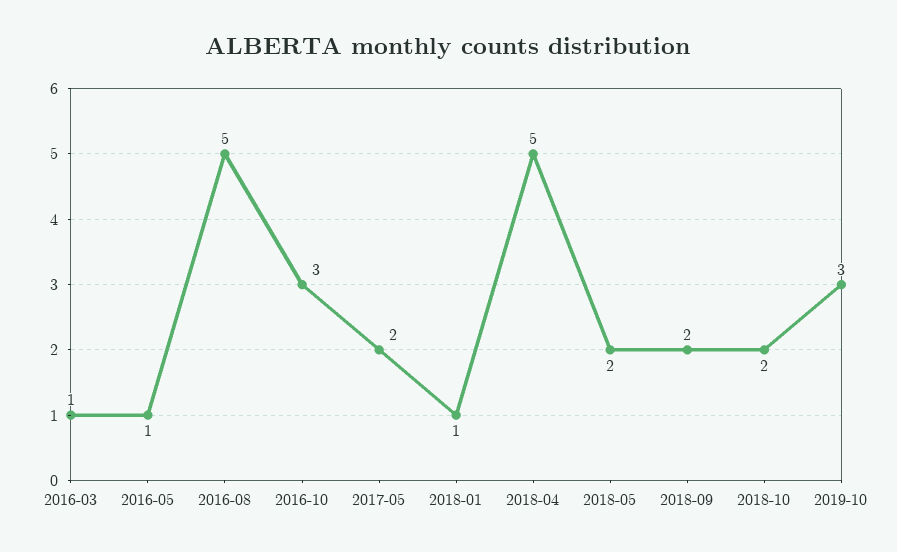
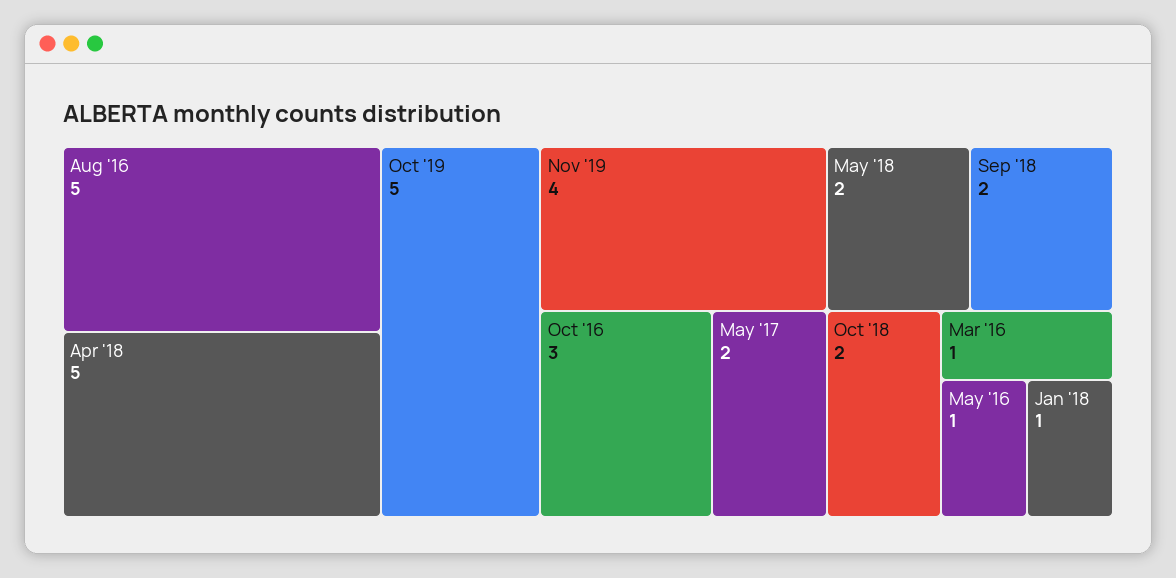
2019-10: 3 -> 5
Nov '19: none -> 4

